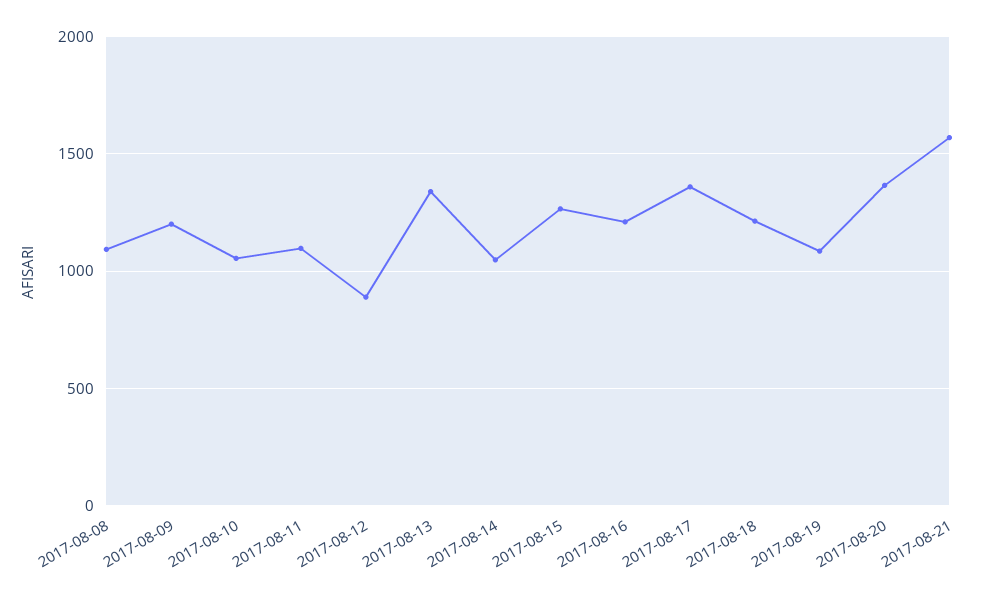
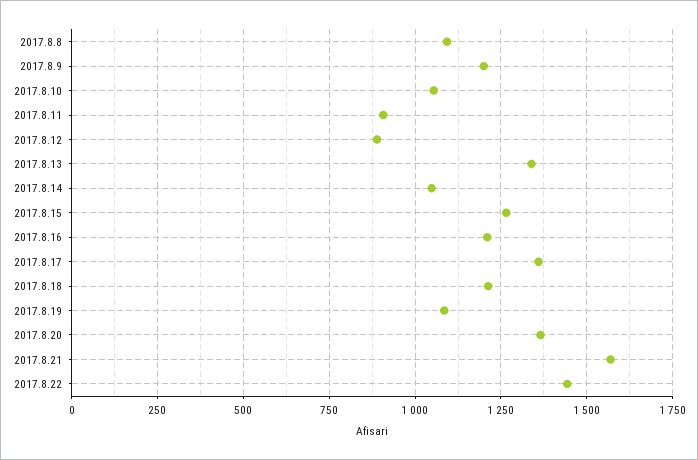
2017-08-11: 1100 -> 900
2017.8.22: none -> 1450

